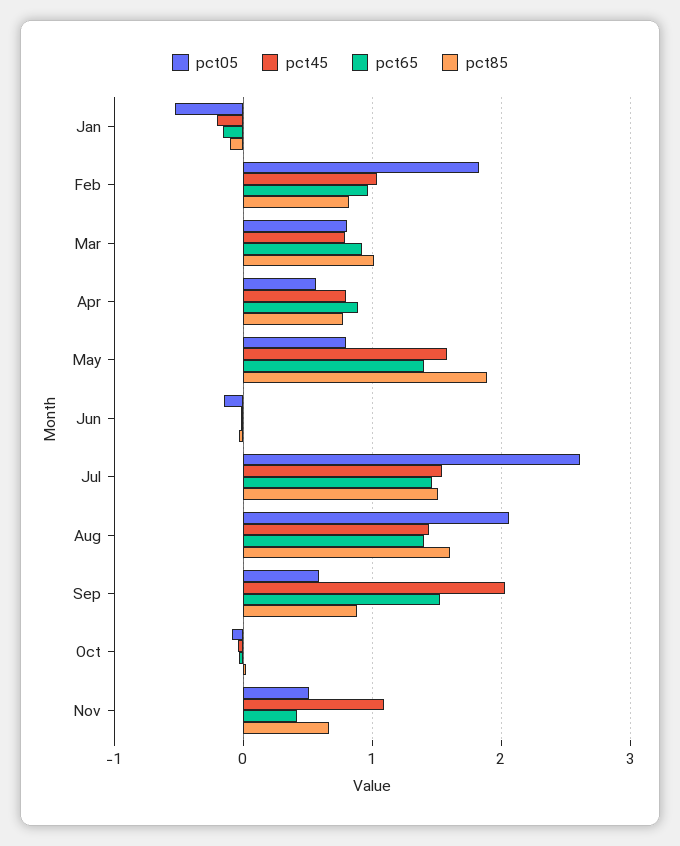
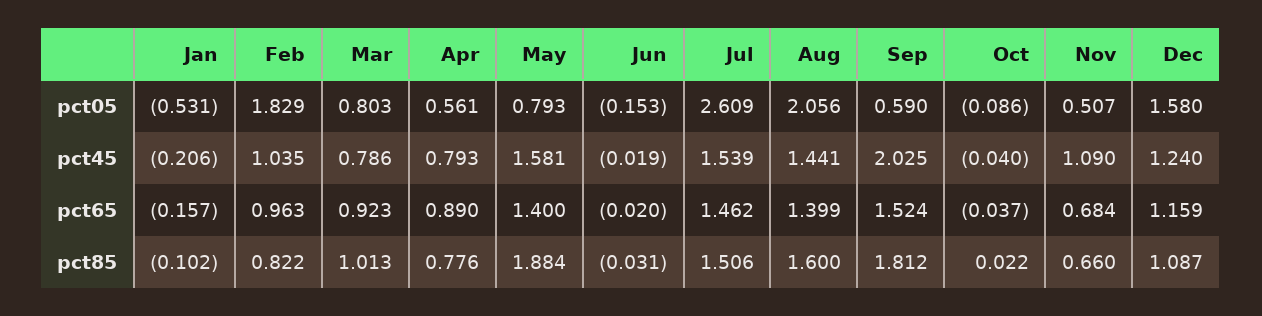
pct85, Sep: 0.9 -> 1.812
pct65, Nov: 0.4 -> 0.684
pct05, Dec: none -> 1.58
pct45, Dec: none -> 1.24
pct65, Dec: none -> 1.159
pct85, Dec: none -> 1.087

